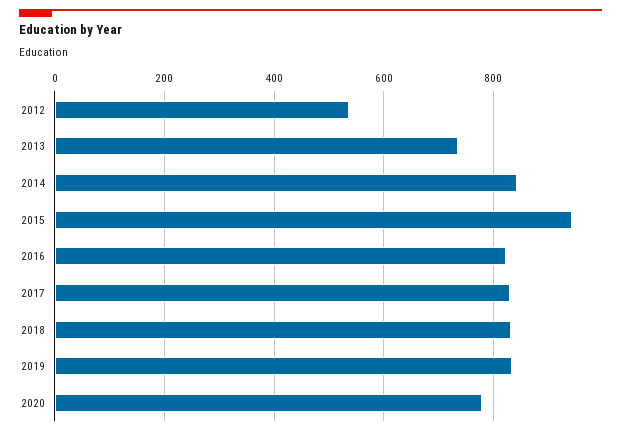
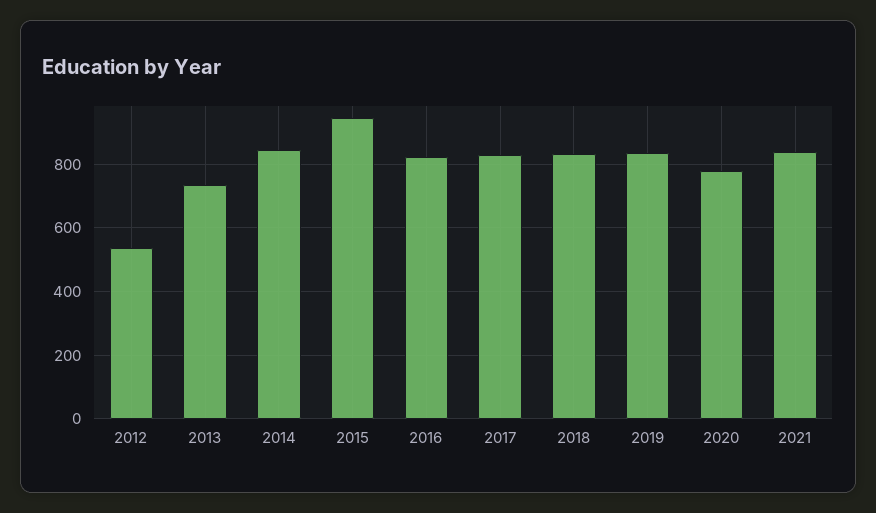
2021: none -> 840

